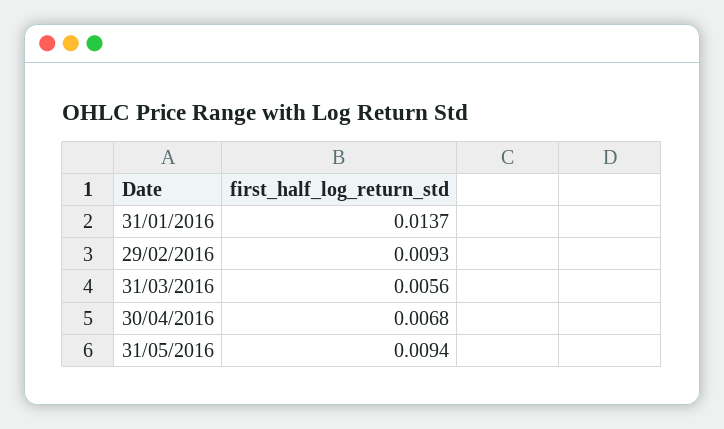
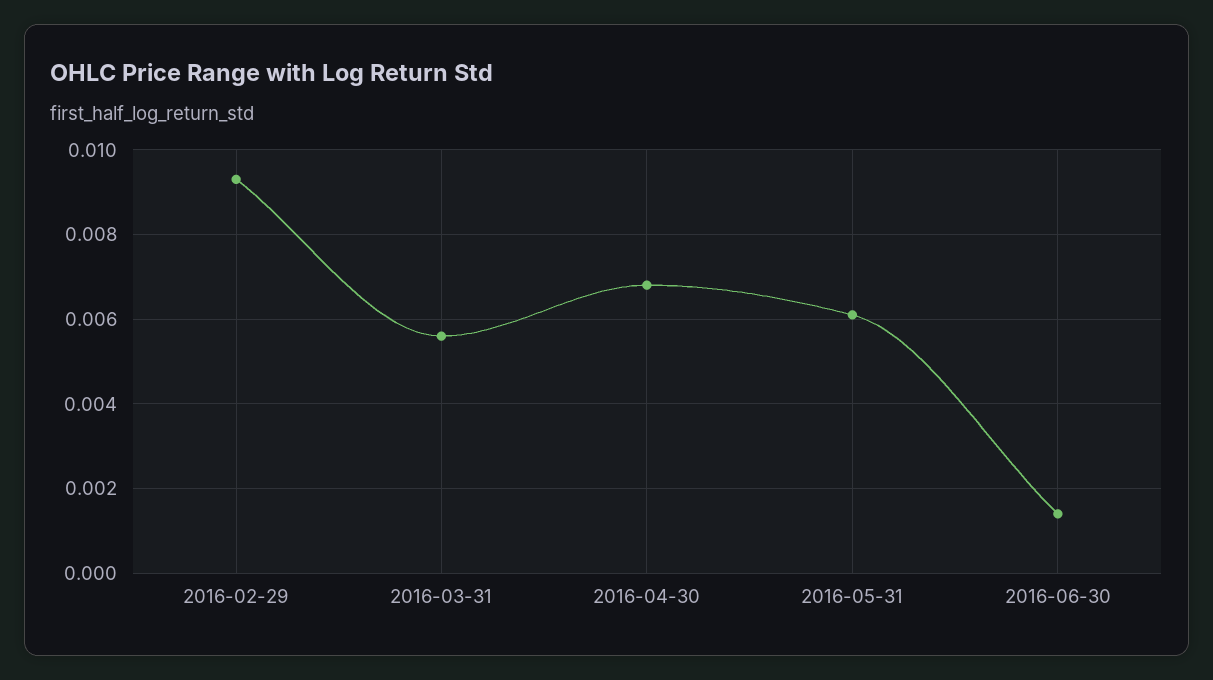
31/01/2016: 0.0137 -> none
31/05/2016: 0.0094 -> 0.006
2016-06-30: none -> 0.0015

